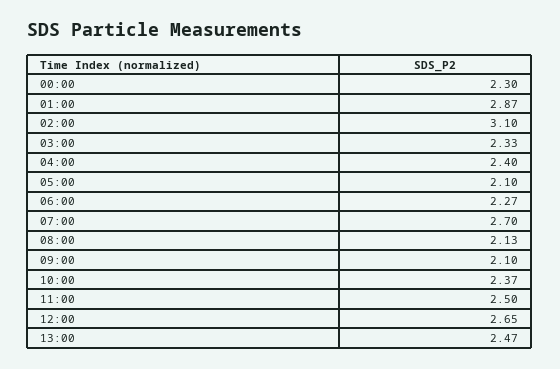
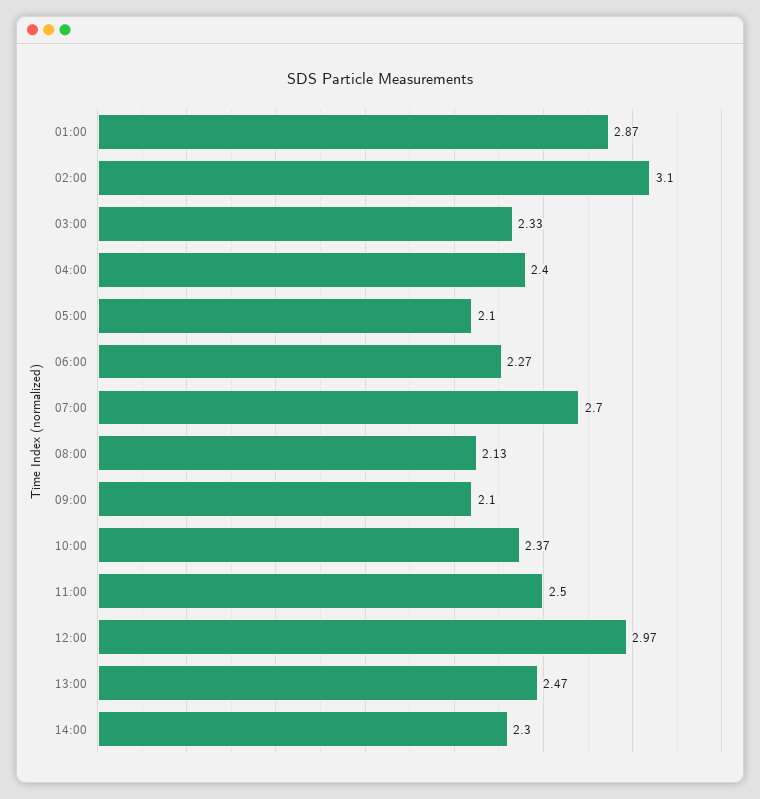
00:00: 2.3 -> none
12:00: 2.65 -> 2.97
14:00: none -> 2.3

